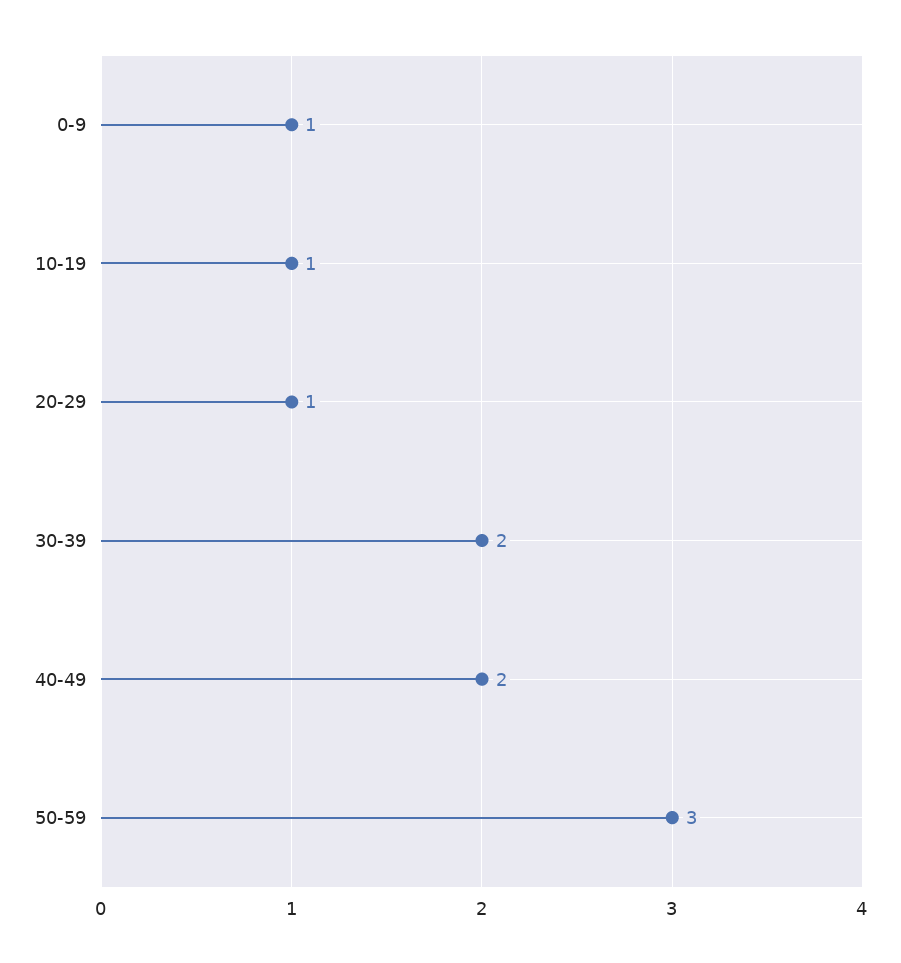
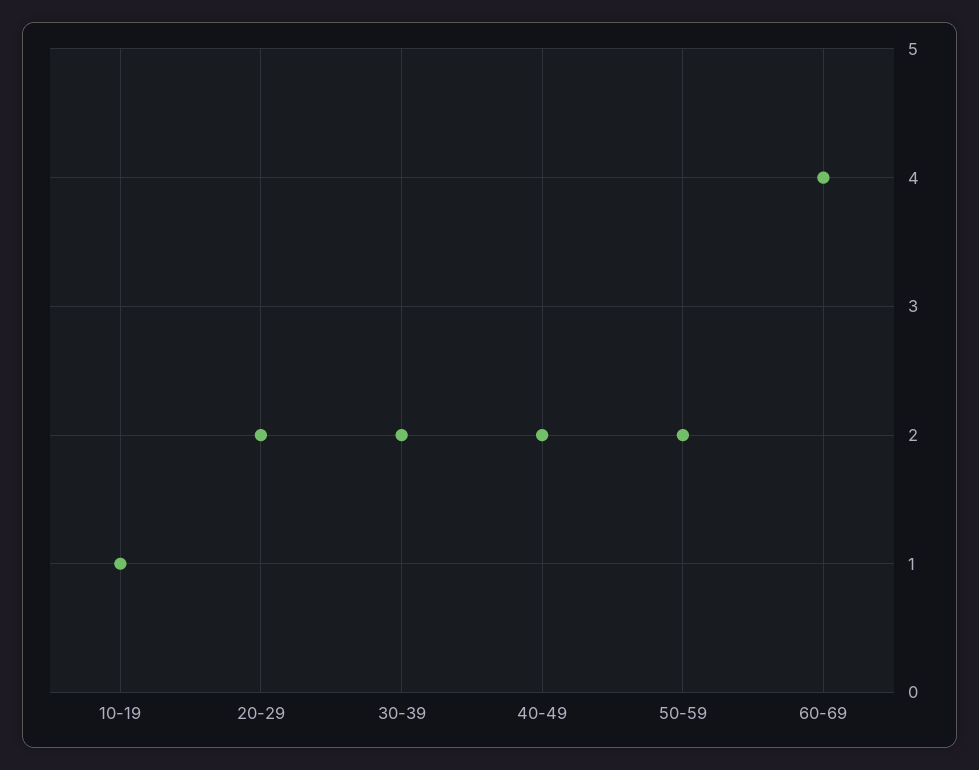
0-9: 1 -> none
20-29: 1 -> 2
50-59: 3 -> 2
60-69: none -> 4

